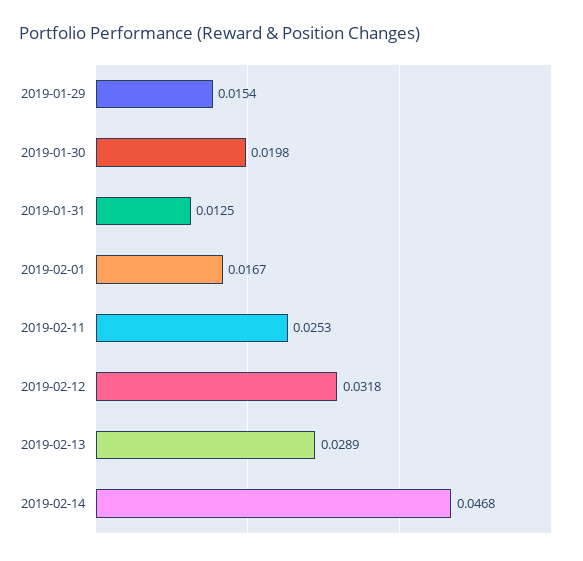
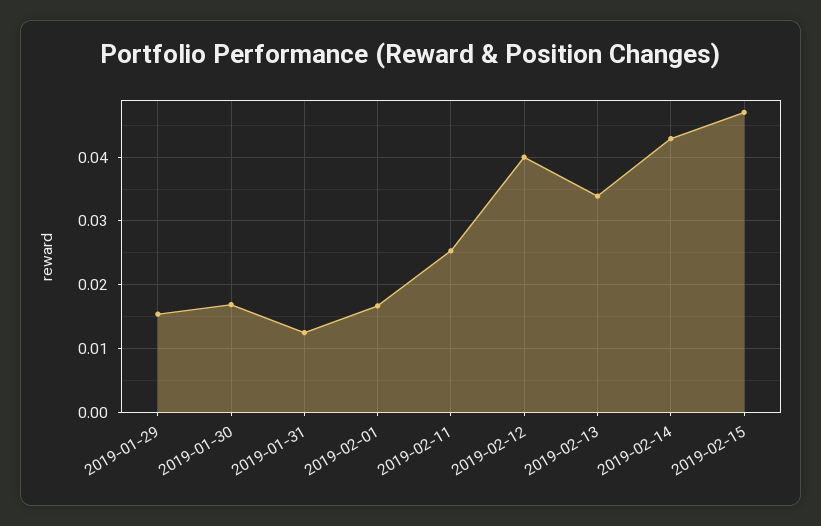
2019-01-30: 0.0198 -> 0.017
2019-02-12: 0.0318 -> 0.04
2019-02-13: 0.0289 -> 0.034
2019-02-14: 0.0468 -> 0.043
2019-02-15: none -> 0.047

